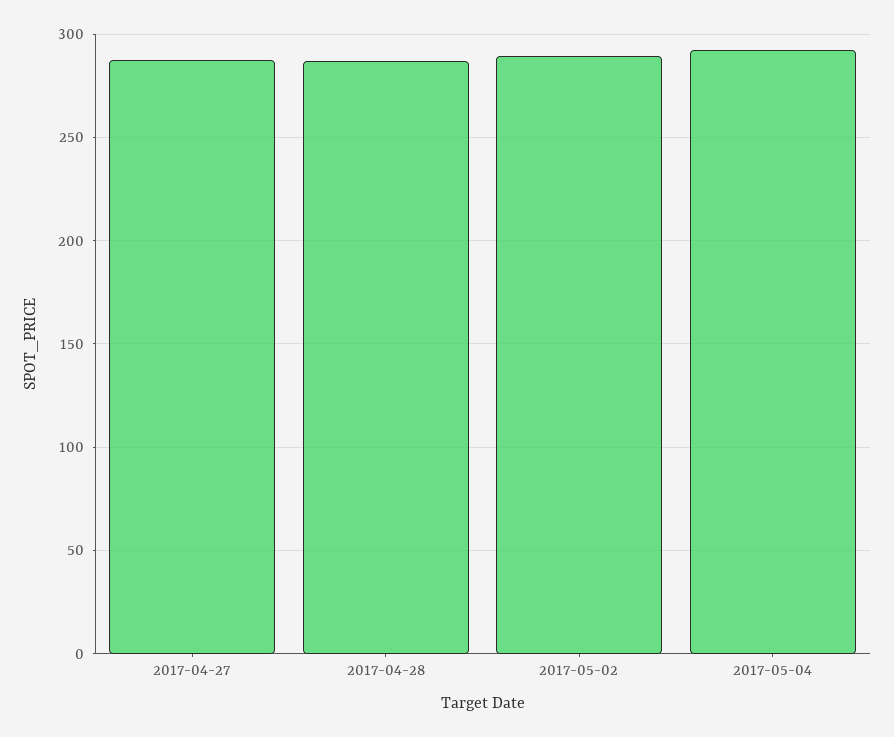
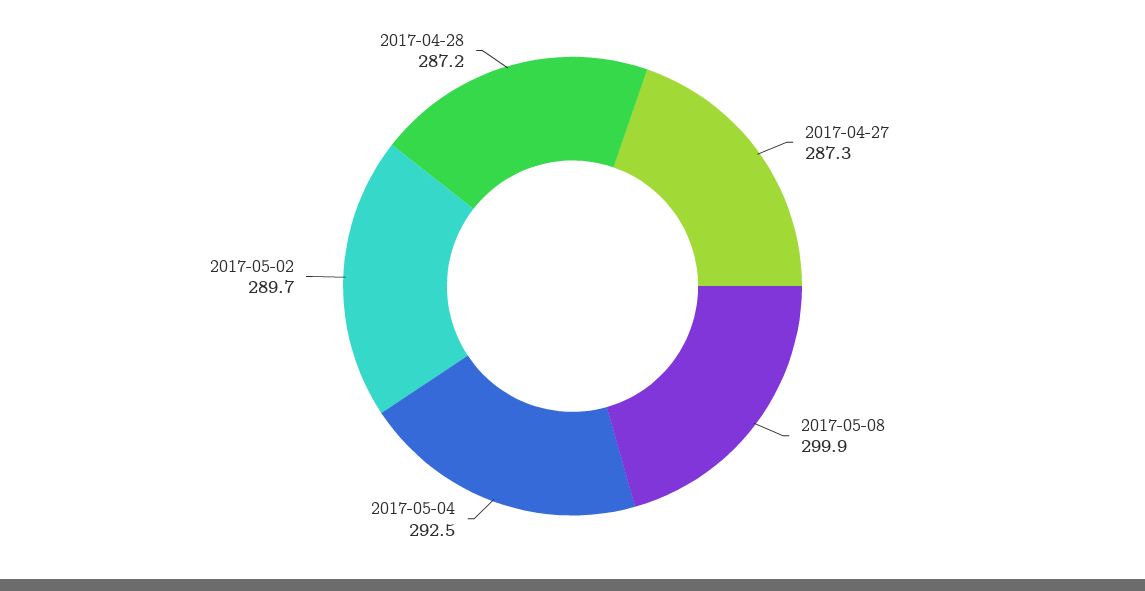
2017-05-08: none -> 299.9

